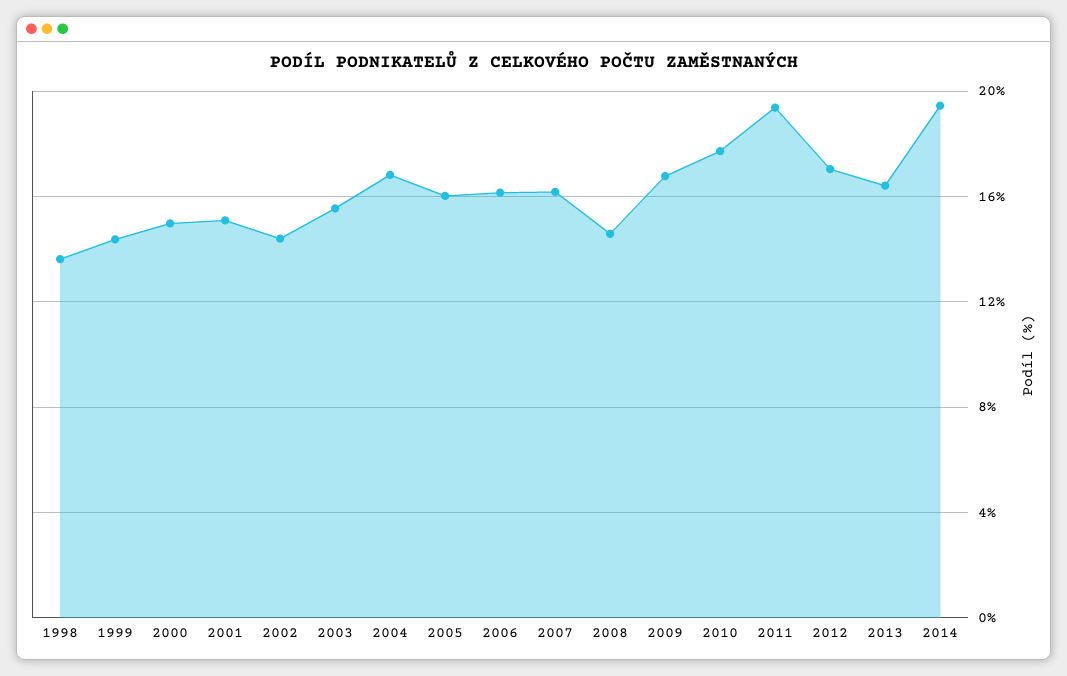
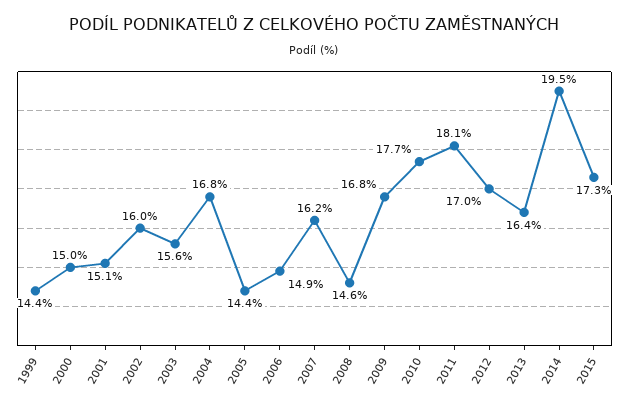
1998: 13.5 -> none
2002: 14.5 -> 16
2005: 16 -> 14.4
2006: 16 -> 14.9
2011: 19.5 -> 18.1
2015: none -> 17.3

